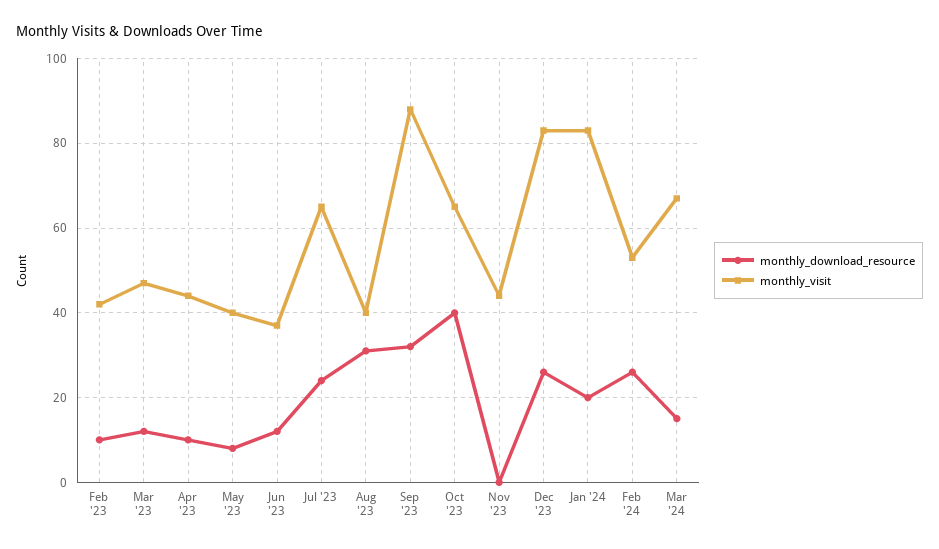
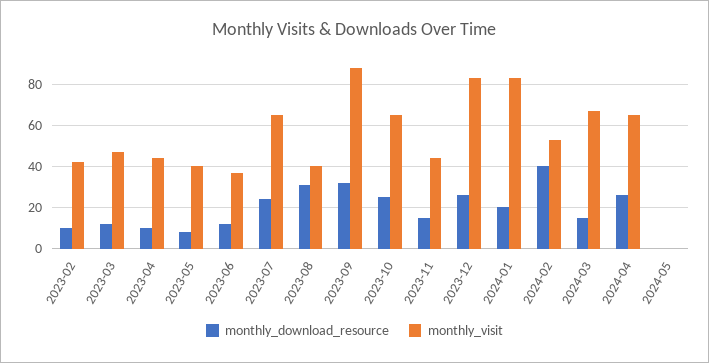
monthly_download_resource, Oct '23: 40 -> 25
monthly_download_resource, Nov '23: 0 -> 15
monthly_download_resource, Feb '24: 25 -> 40
monthly_download_resource, 2024-04: none -> 25
monthly_visit, 2024-04: none -> 65
monthly_download_resource, 2024-05: none -> 0
monthly_visit, 2024-05: none -> 0

